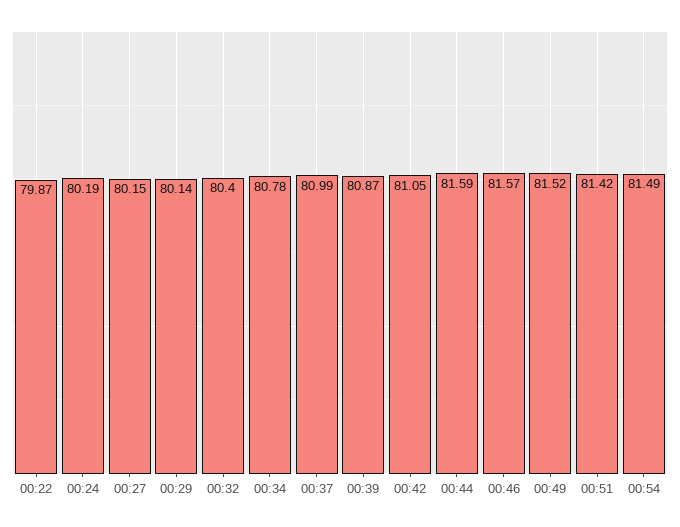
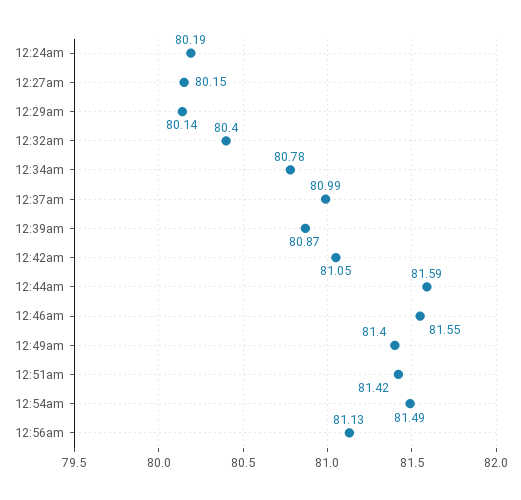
00:22: 79.87 -> none
00:46: 81.57 -> 81.55
00:49: 81.52 -> 81.4
12:56am: none -> 81.13

